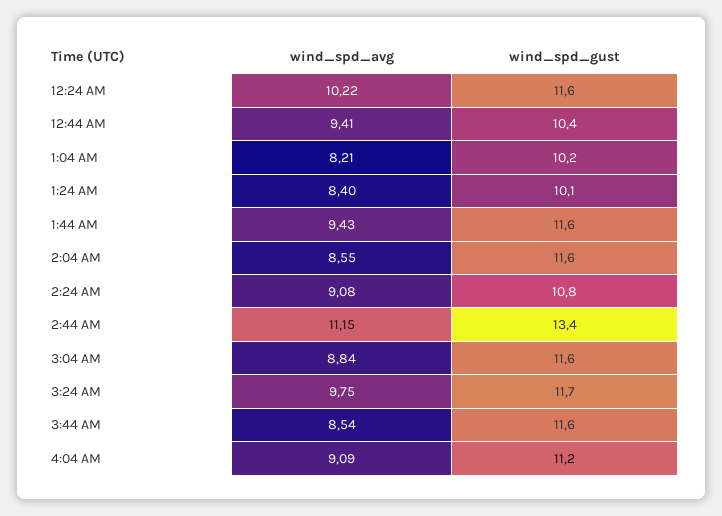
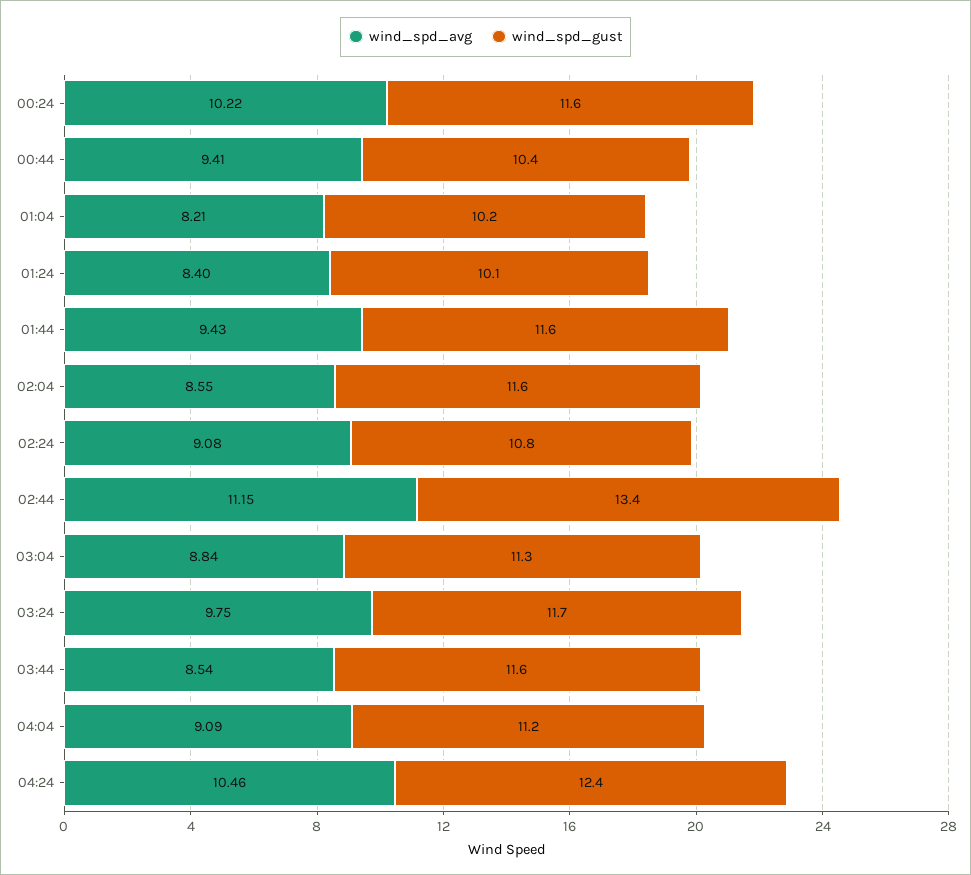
wind_spd_gust, 3:04 AM: 11.6 -> 11.3
wind_spd_avg, 04:24: none -> 10.46
wind_spd_gust, 04:24: none -> 12.4

